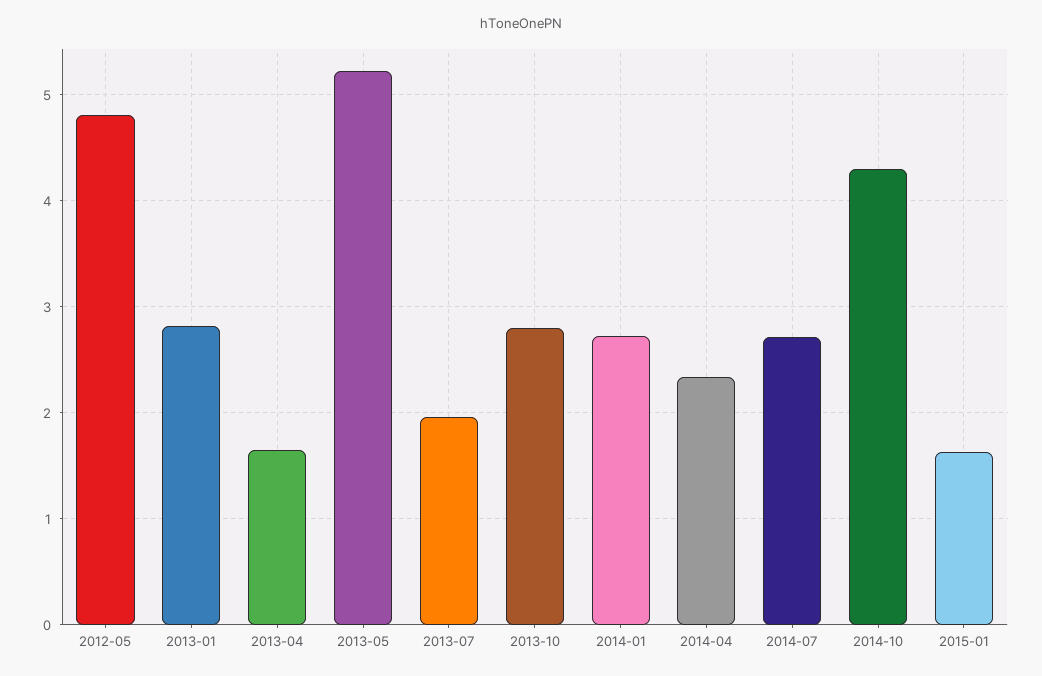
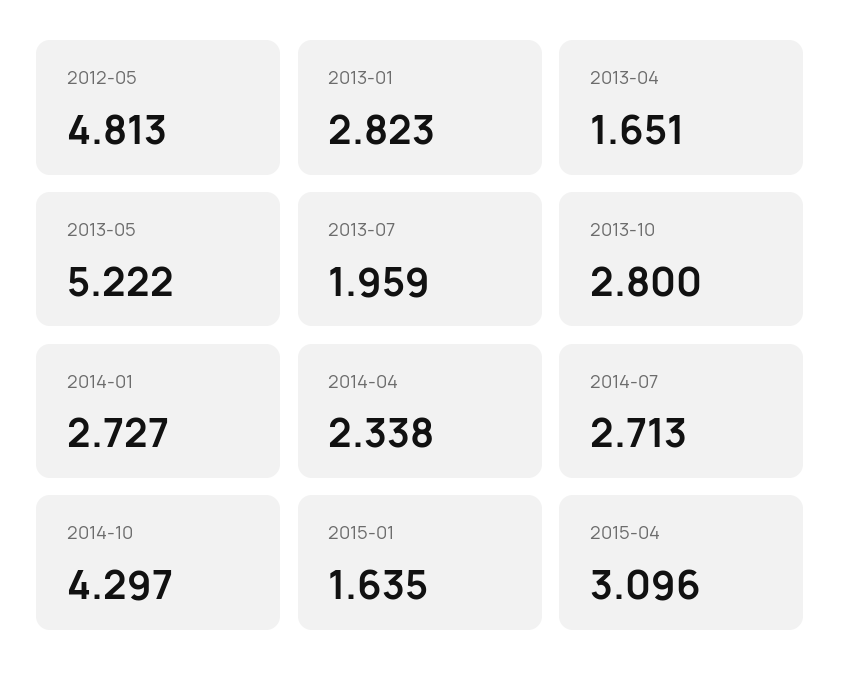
2015-04: none -> 3.096

